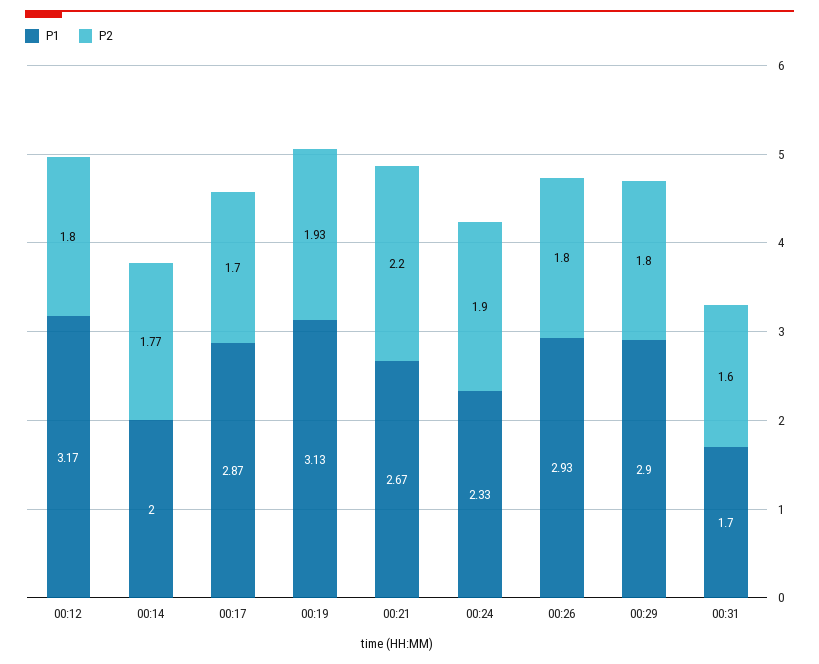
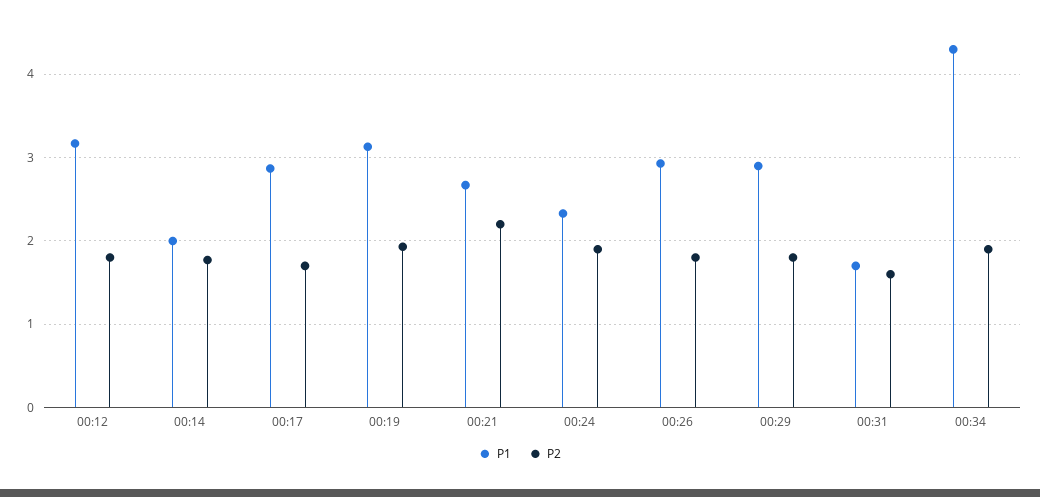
P1, 00:34: none -> 4.3
P2, 00:34: none -> 1.9

